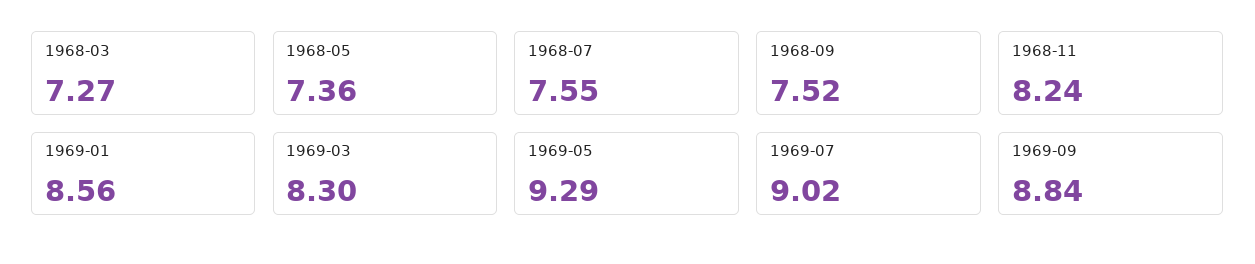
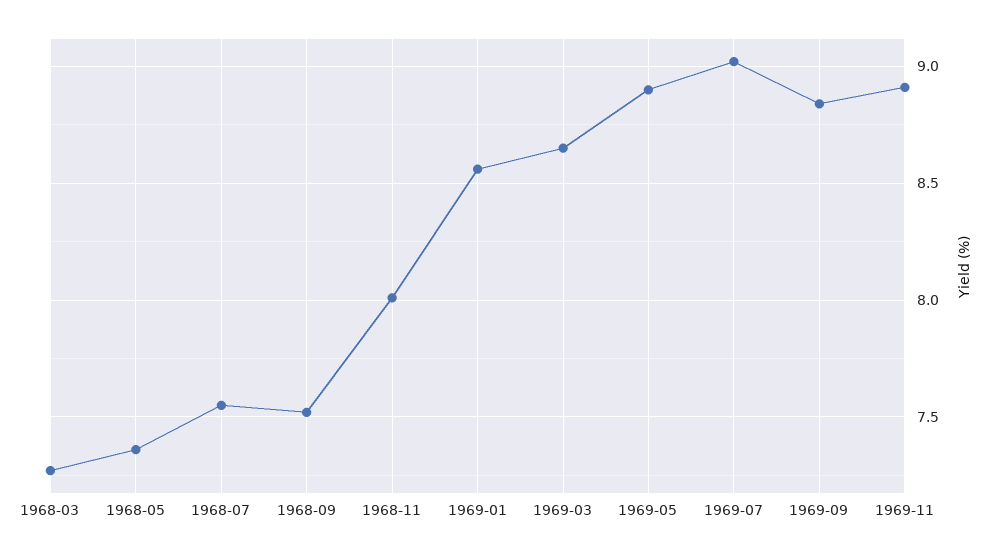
1968-11: 8.24 -> 8
1969-03: 8.3 -> 8.65
1969-05: 9.29 -> 8.9
1969-11: none -> 8.9

